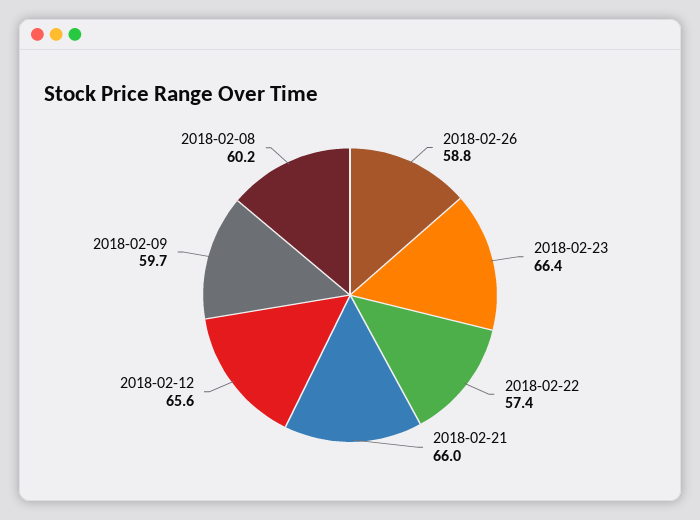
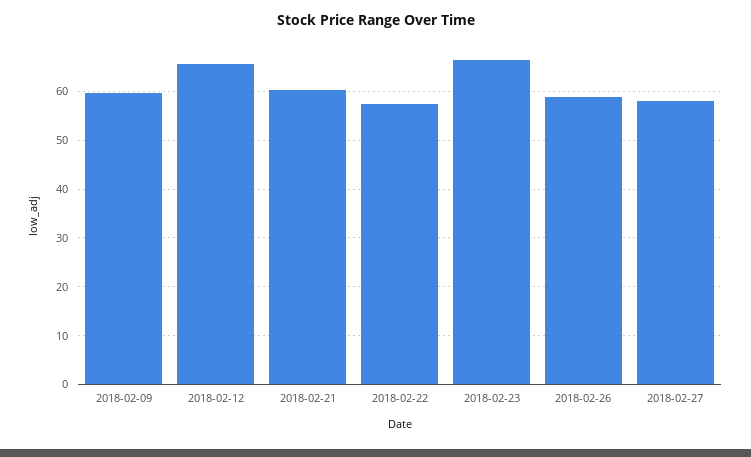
2018-02-21: 66 -> 60
2018-02-08: 60.2 -> none
2018-02-27: none -> 58

